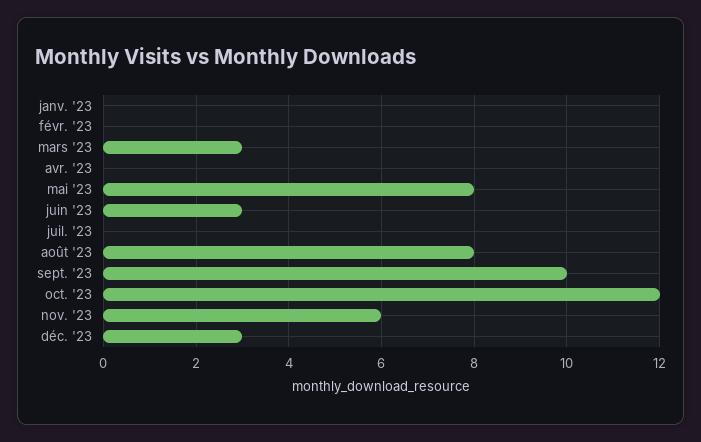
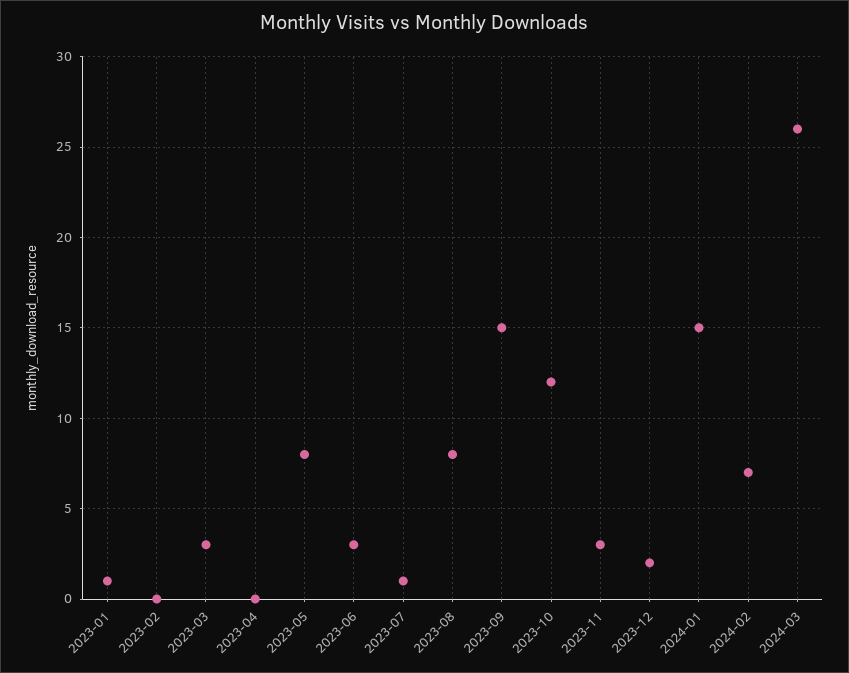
janv. '23: 0 -> 1
juil. '23: 0 -> 1
sept. '23: 10 -> 15
nov. '23: 6 -> 3
déc. '23: 3 -> 2
2024-01: none -> 15
2024-02: none -> 7
2024-03: none -> 26

